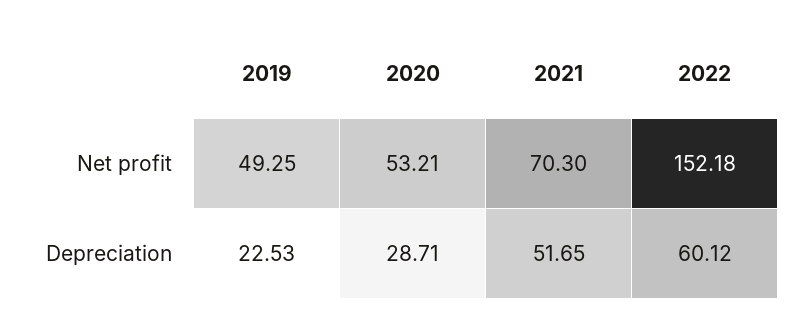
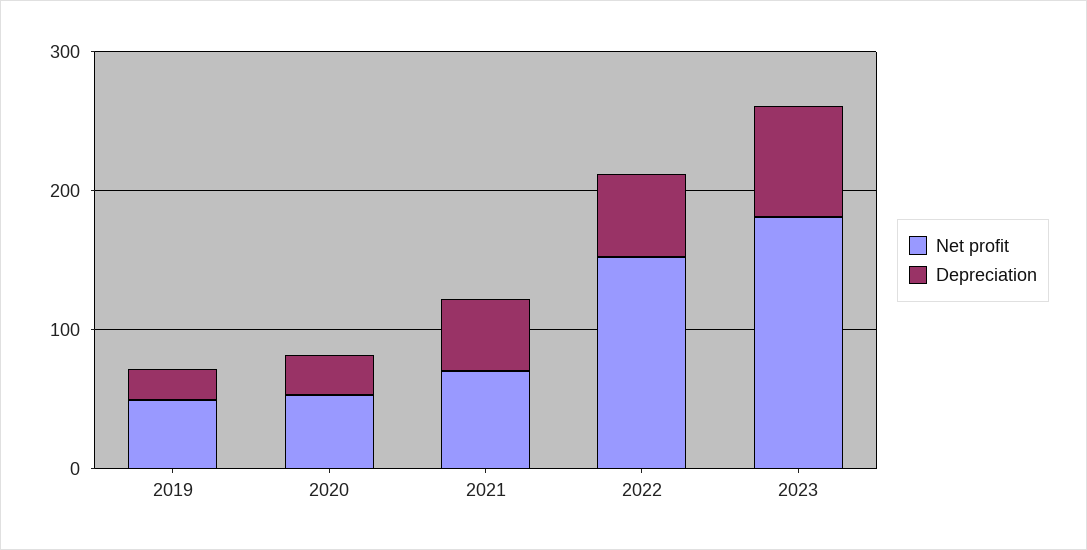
Net profit, 2023: none -> 180
Depreciation, 2023: none -> 80

